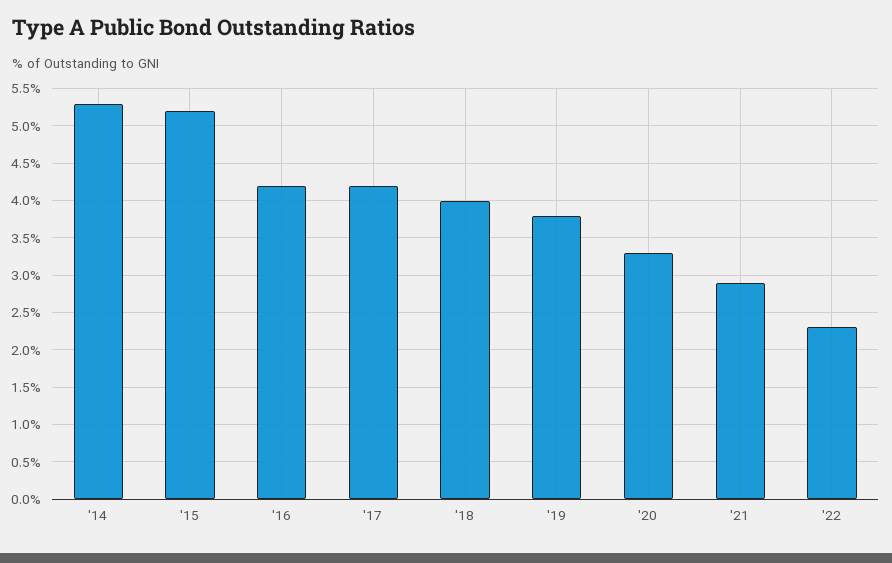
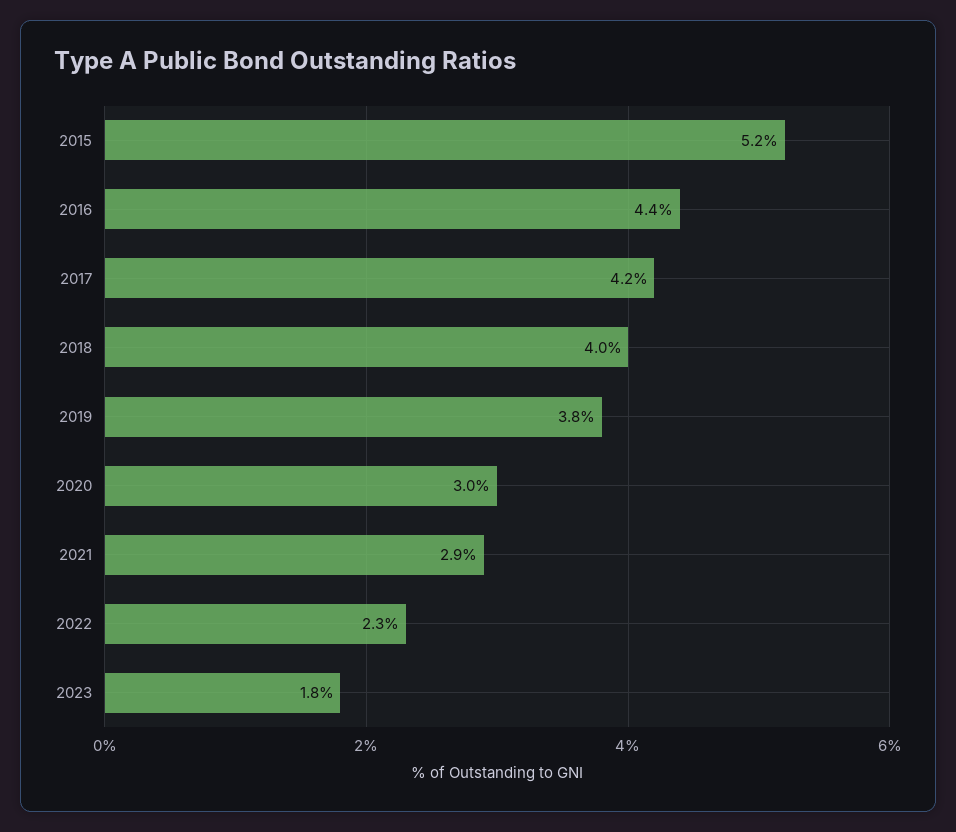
'14: 5.3 -> none
'16: 4.2 -> 4.4
'20: 3.3 -> 3
2023: none -> 1.8

